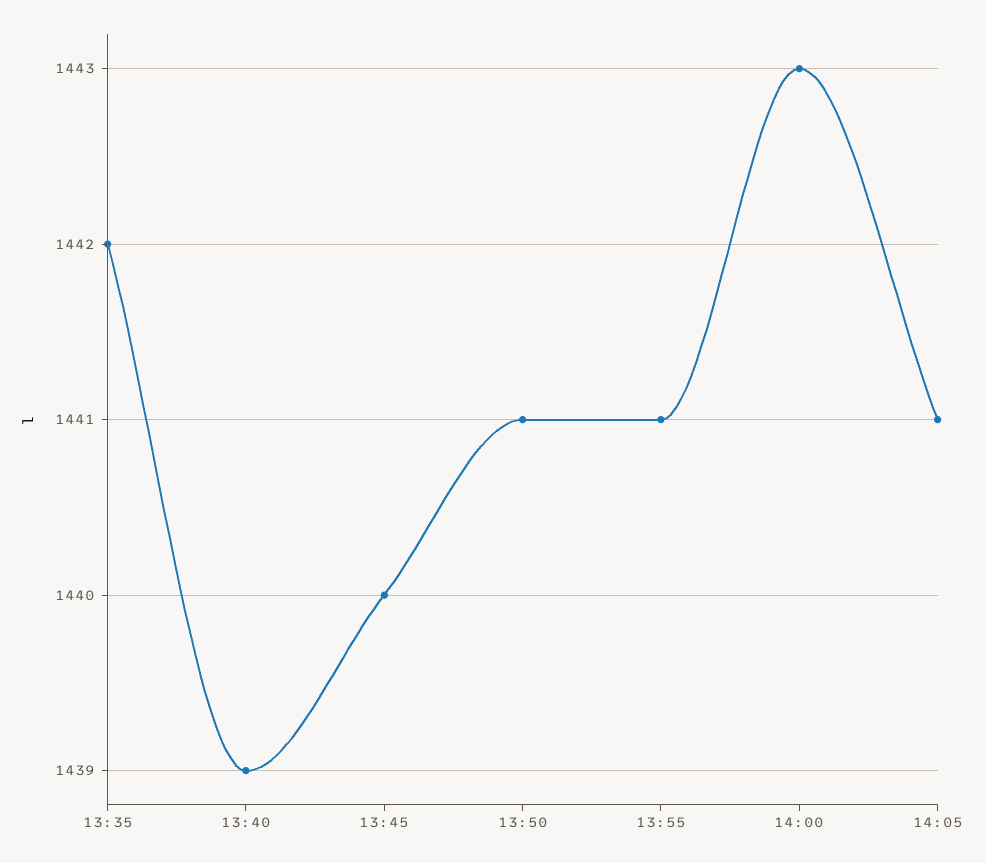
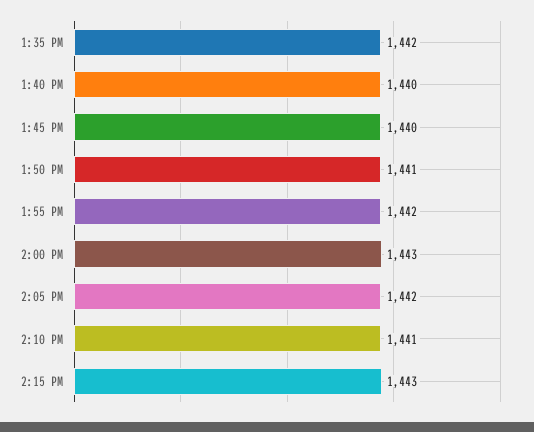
13:40: 1439 -> 1440
13:55: 1441 -> 1442
14:05: 1441 -> 1442
2:10 PM: none -> 1441
2:15 PM: none -> 1443

